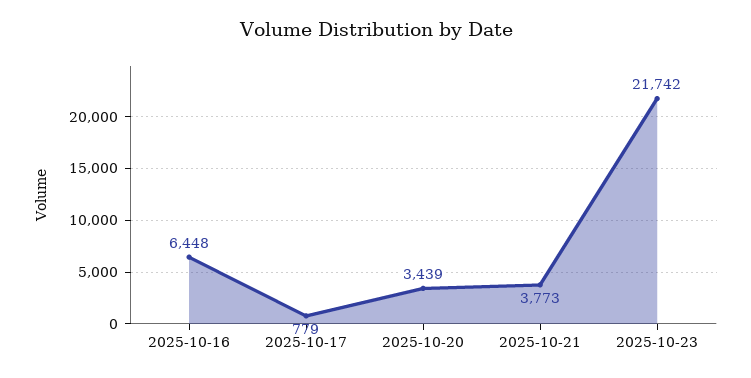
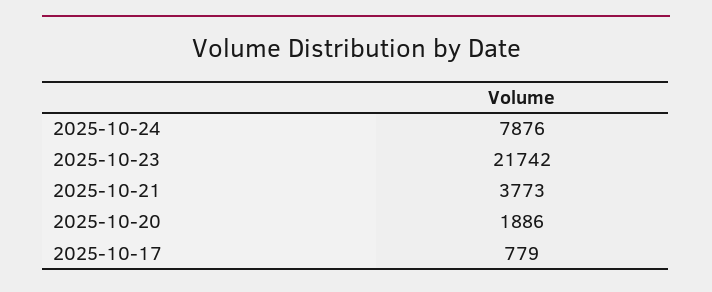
2025-10-16: 6448 -> none
2025-10-20: 3439 -> 1886
2025-10-24: none -> 7876

